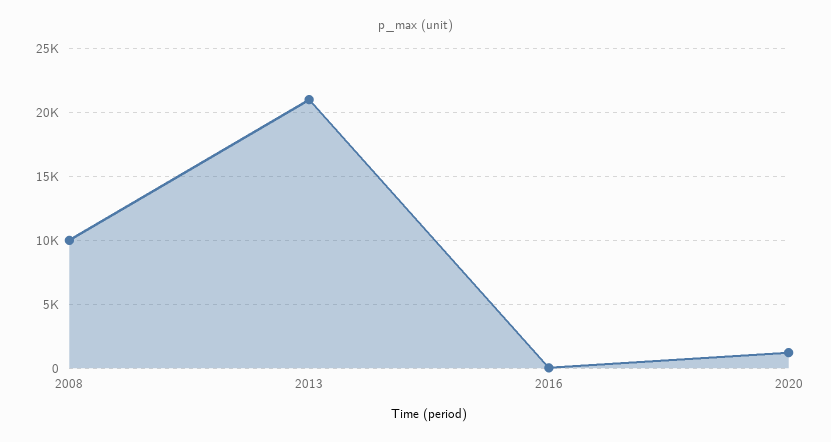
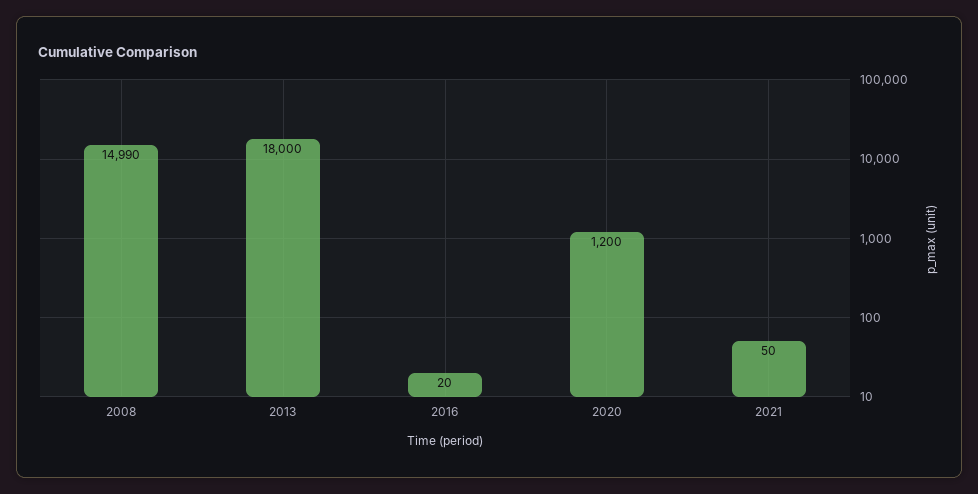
2008: 10000 -> 14990
2013: 21000 -> 18000
2021: none -> 50

